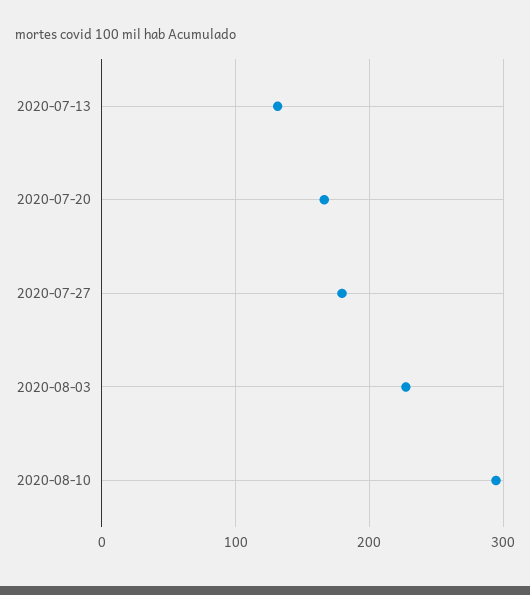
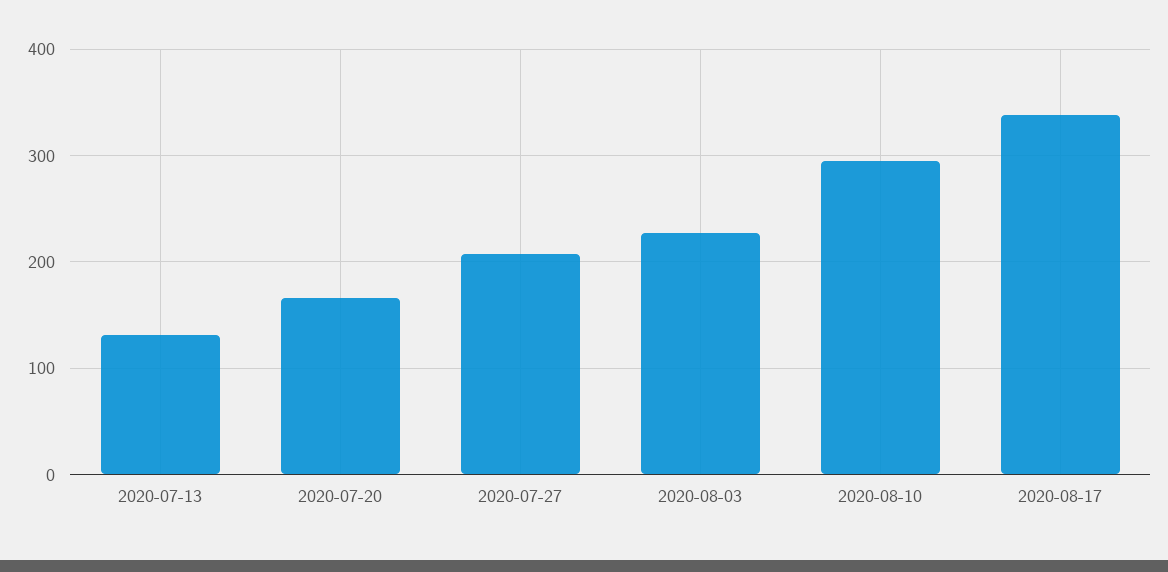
2020-07-27: 180 -> 210
2020-08-17: none -> 340

